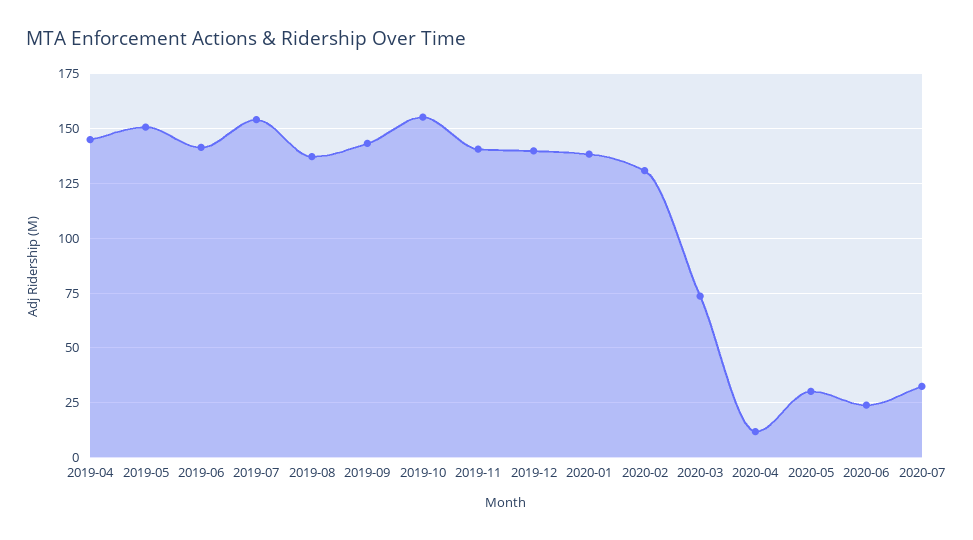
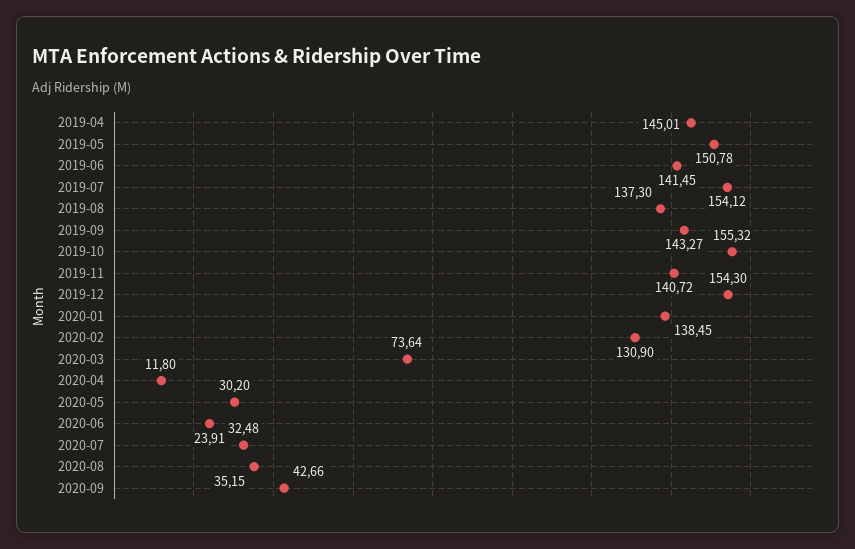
2019-12: 140 -> 154.3
2020-08: none -> 35.15
2020-09: none -> 42.66

